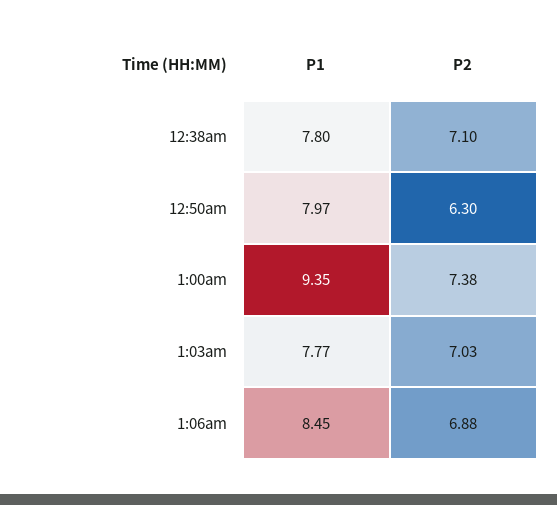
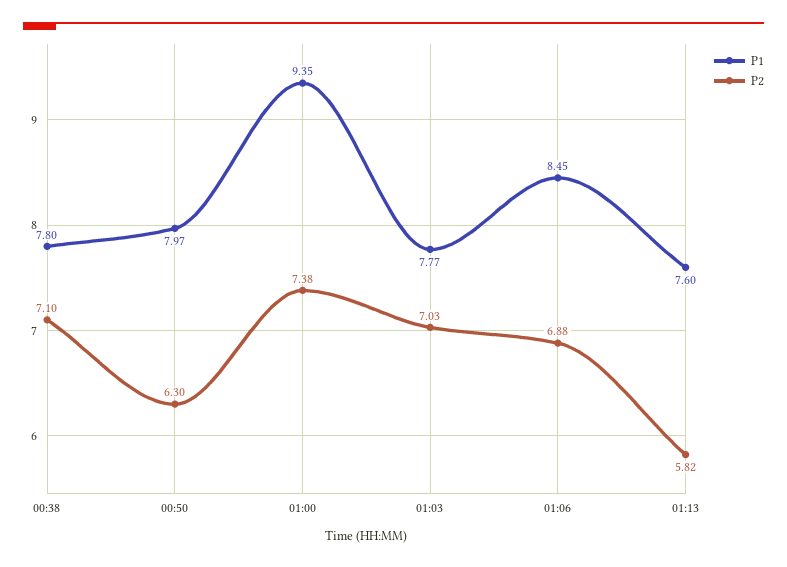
P1, 01:13: none -> 7.6
P2, 01:13: none -> 5.82

